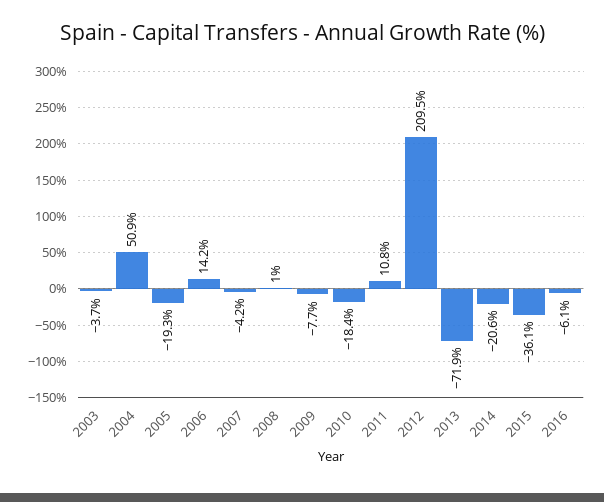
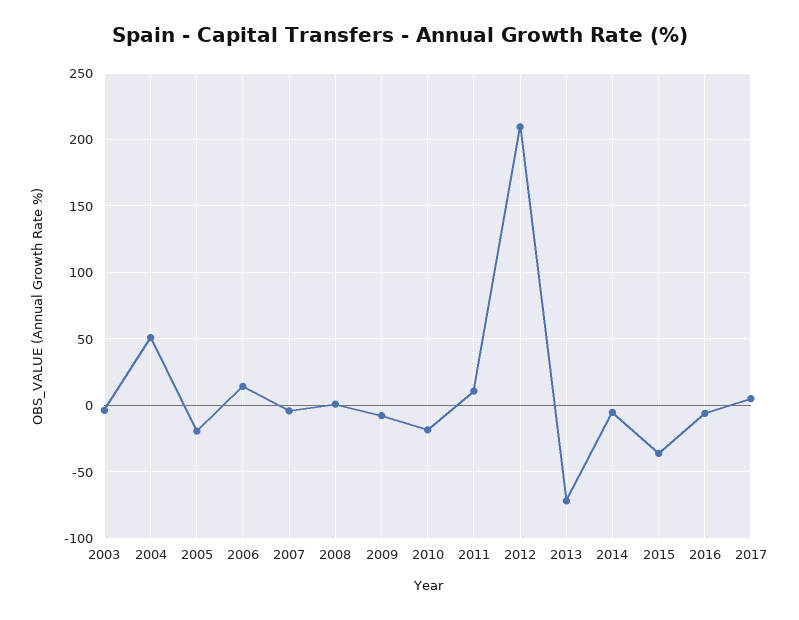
2014: -20.6 -> -5
2017: none -> 5

